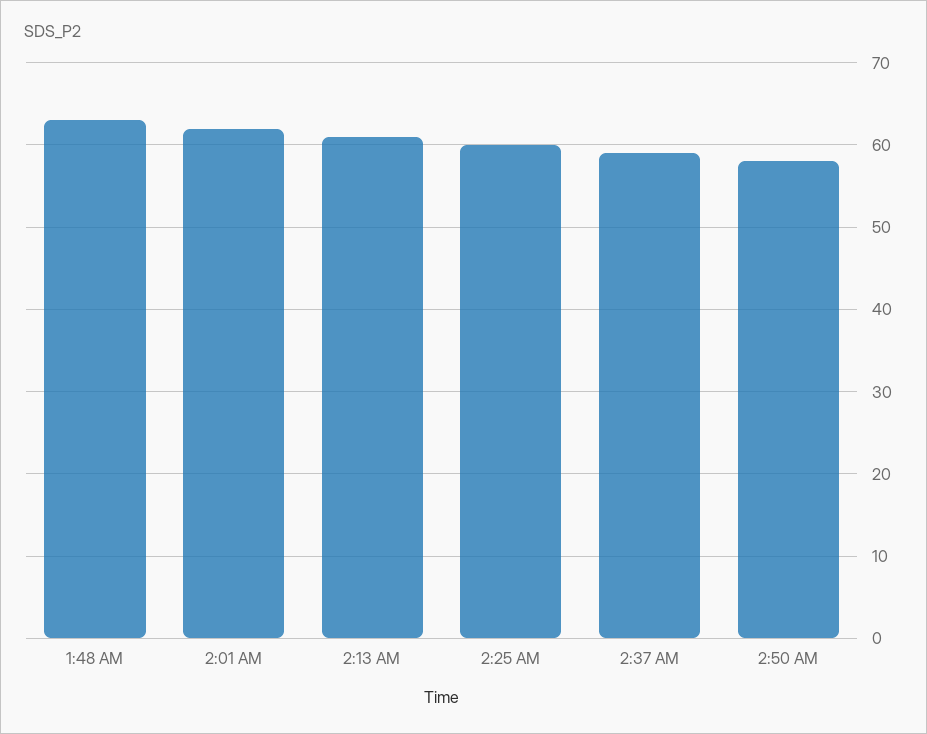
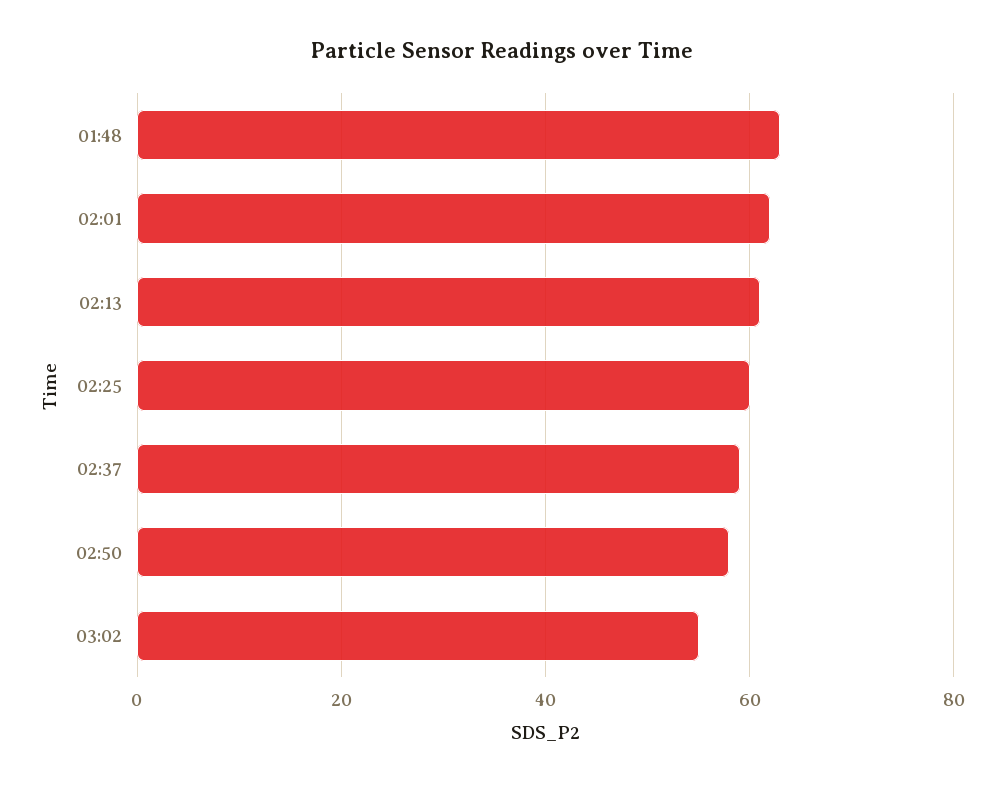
03:02: none -> 55

